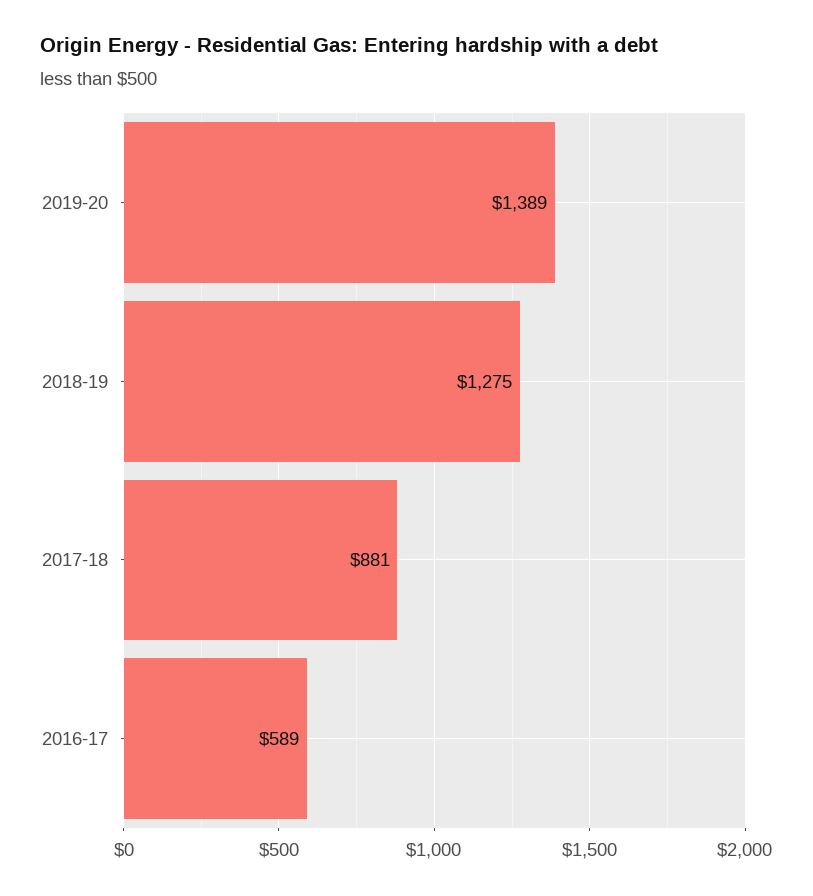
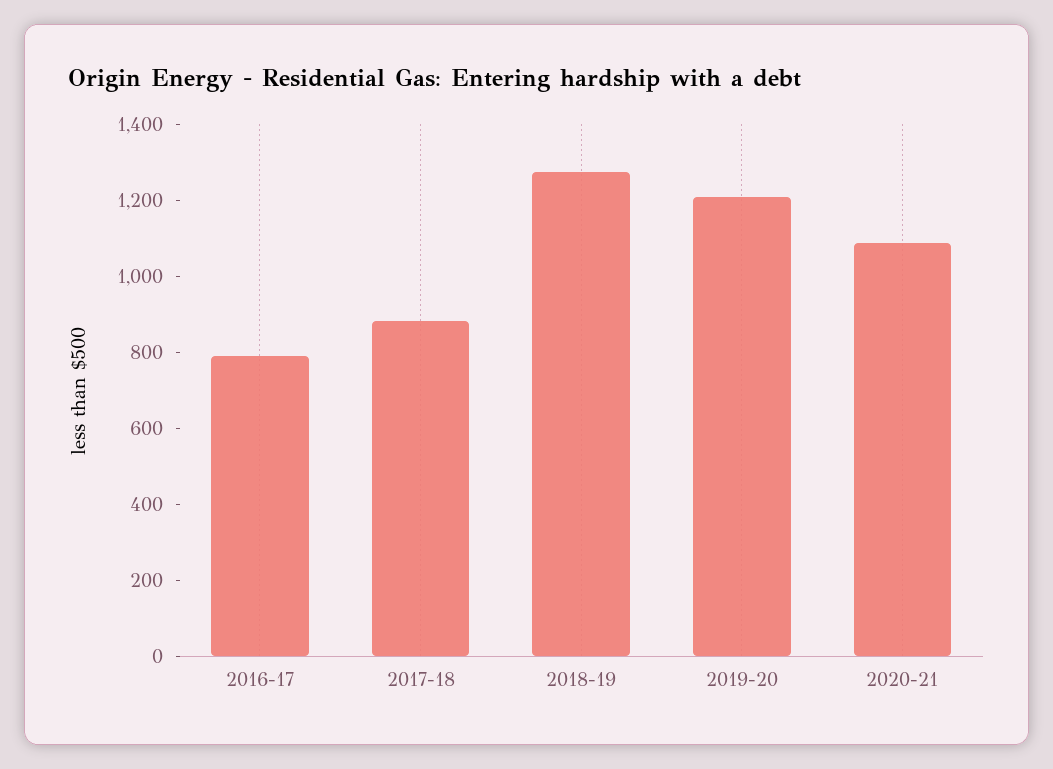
2019-20: 1389 -> 1200
2016-17: 589 -> 800
2020-21: none -> 1100

